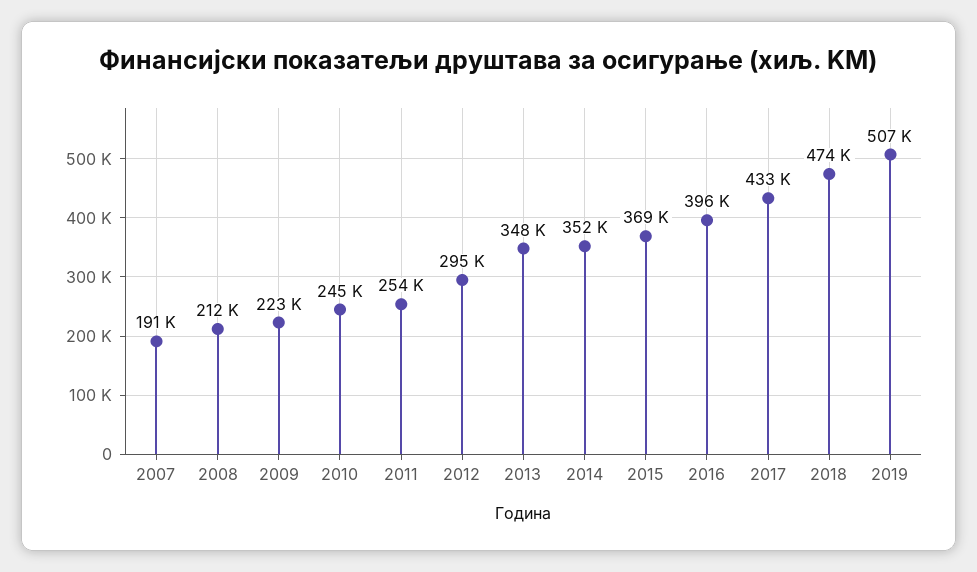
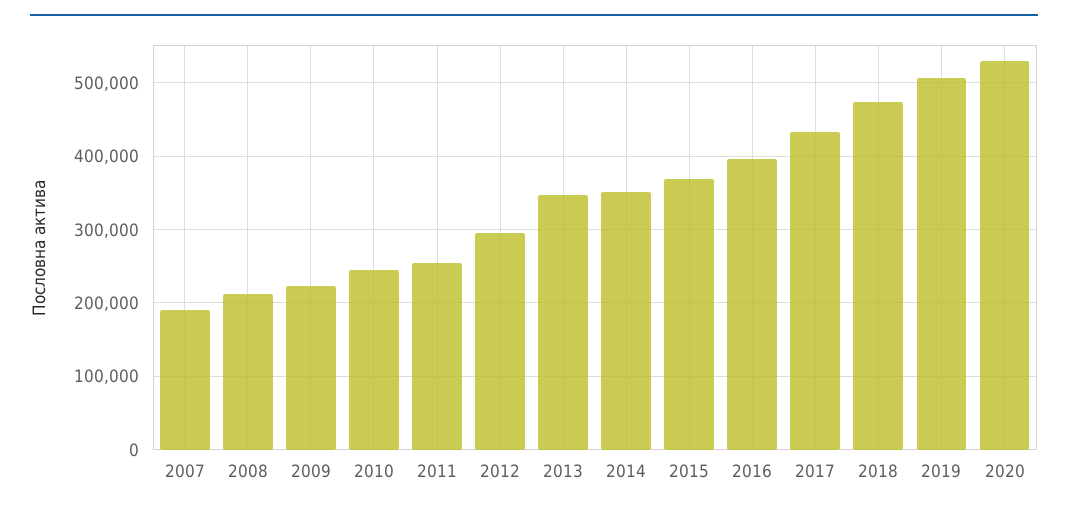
2020: none -> 530000

